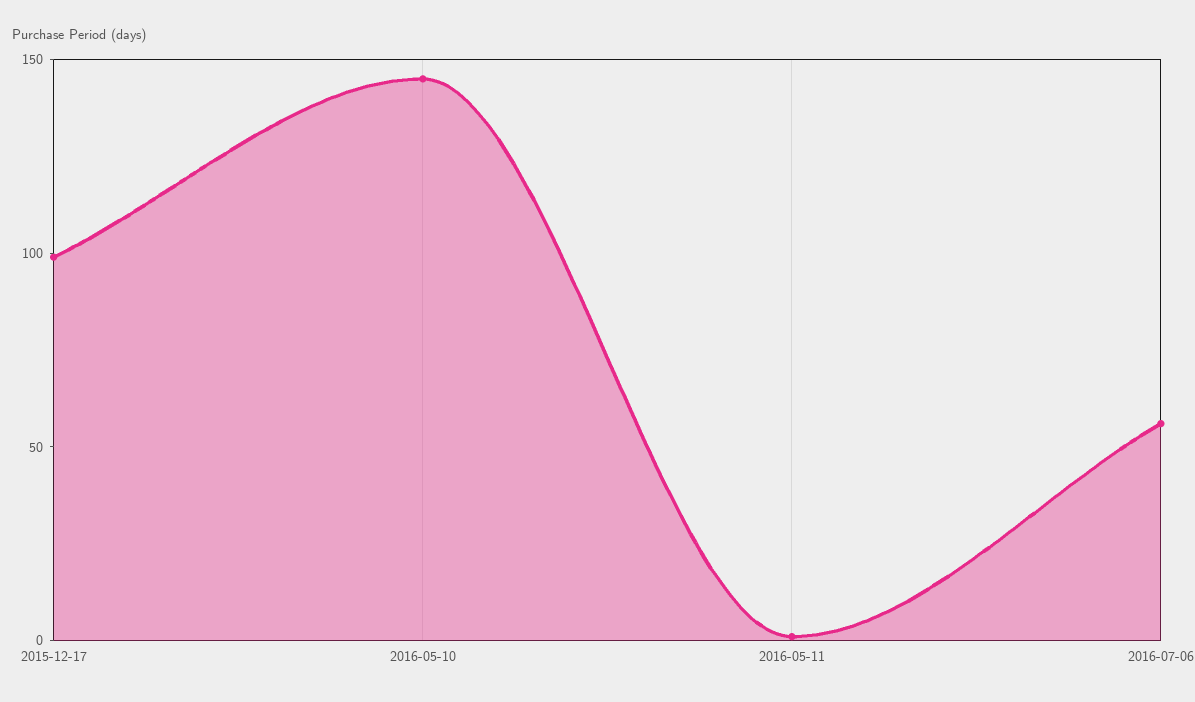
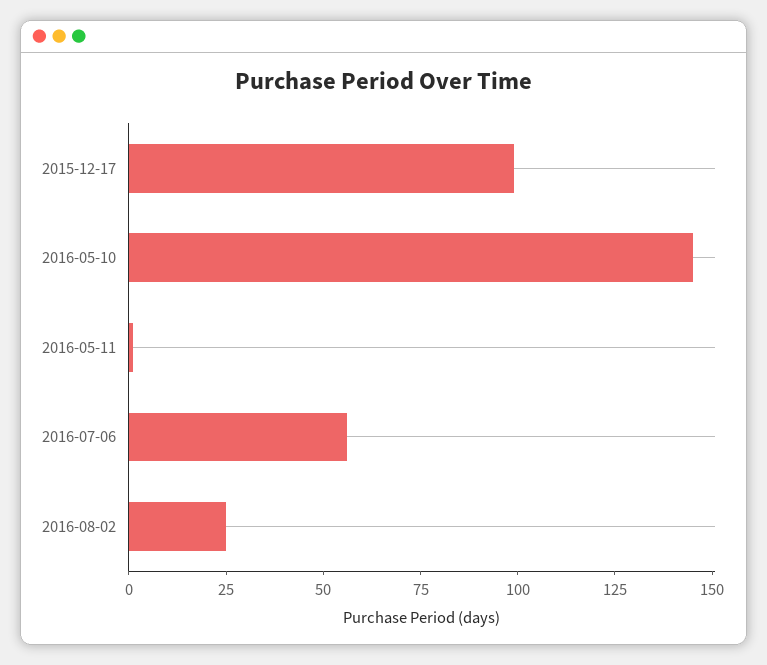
2016-08-02: none -> 25

